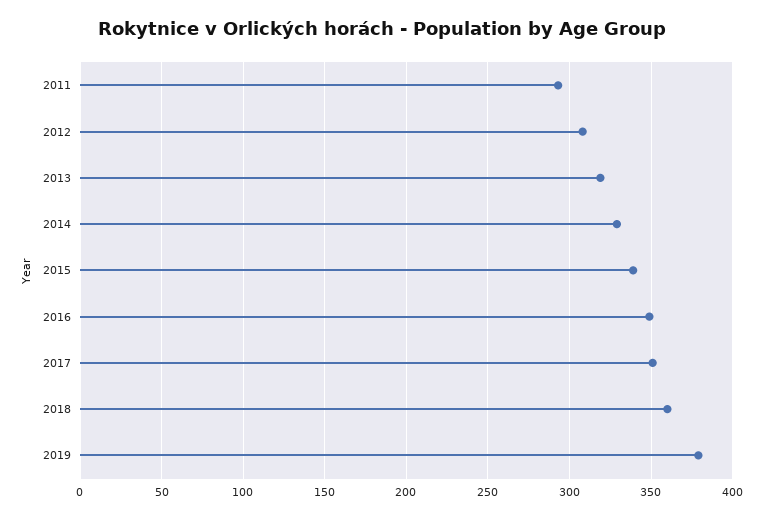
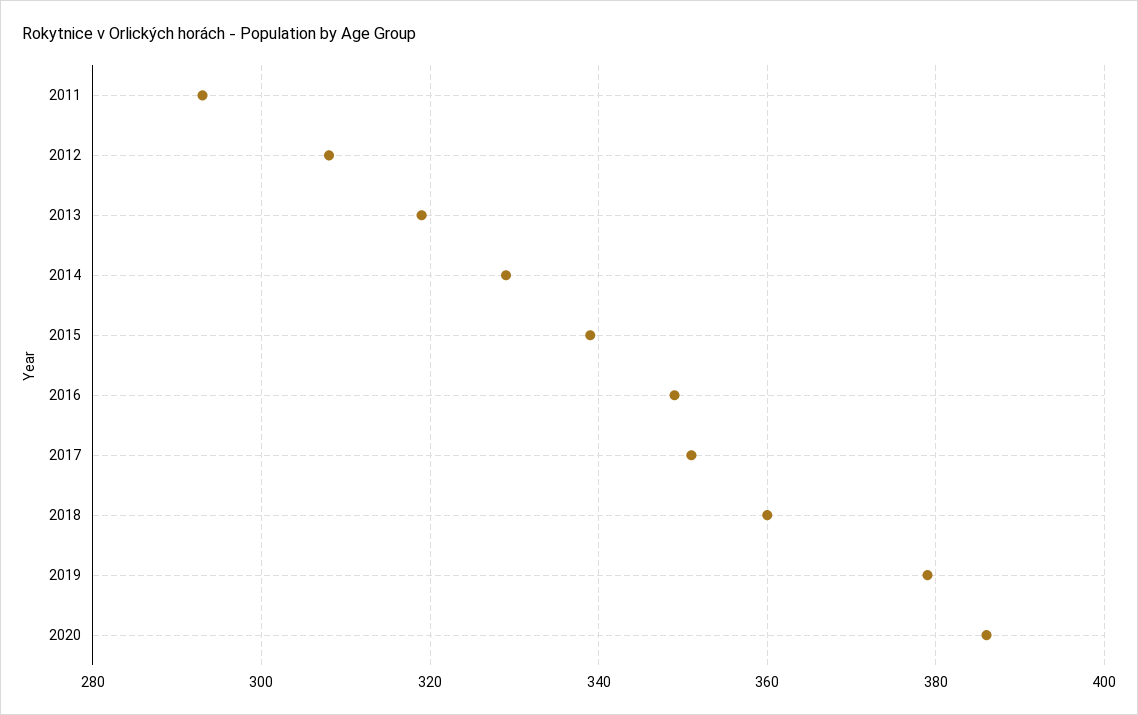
2020: none -> 385

